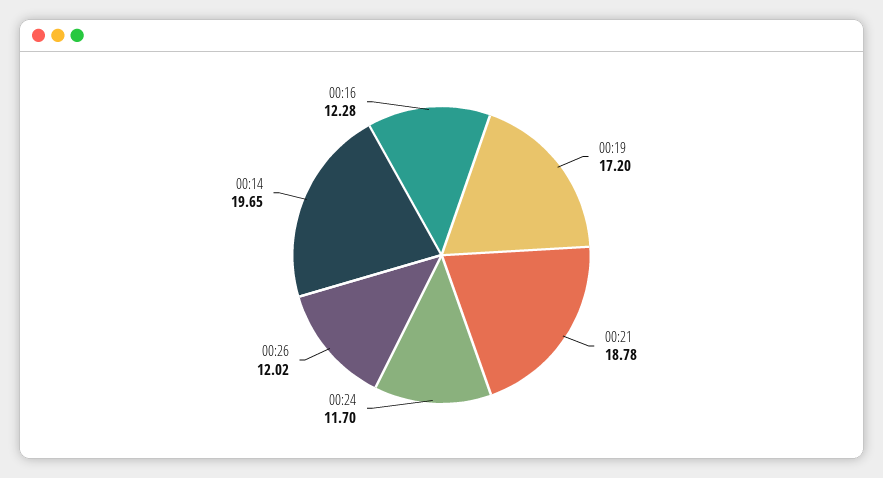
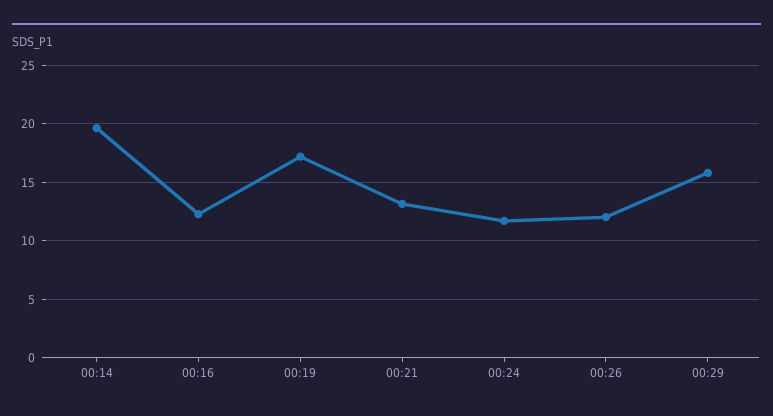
00:21: 18.78 -> 13
00:29: none -> 16

